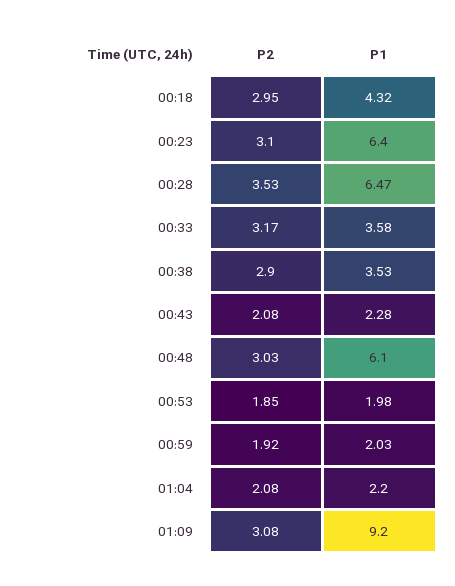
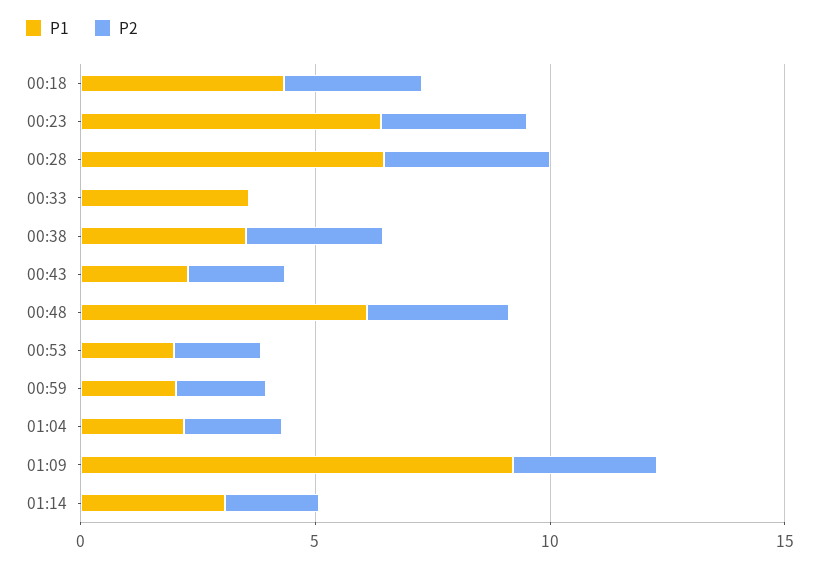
P2, 00:33: 3.17 -> 0
P1, 01:14: none -> 3
P2, 01:14: none -> 2

